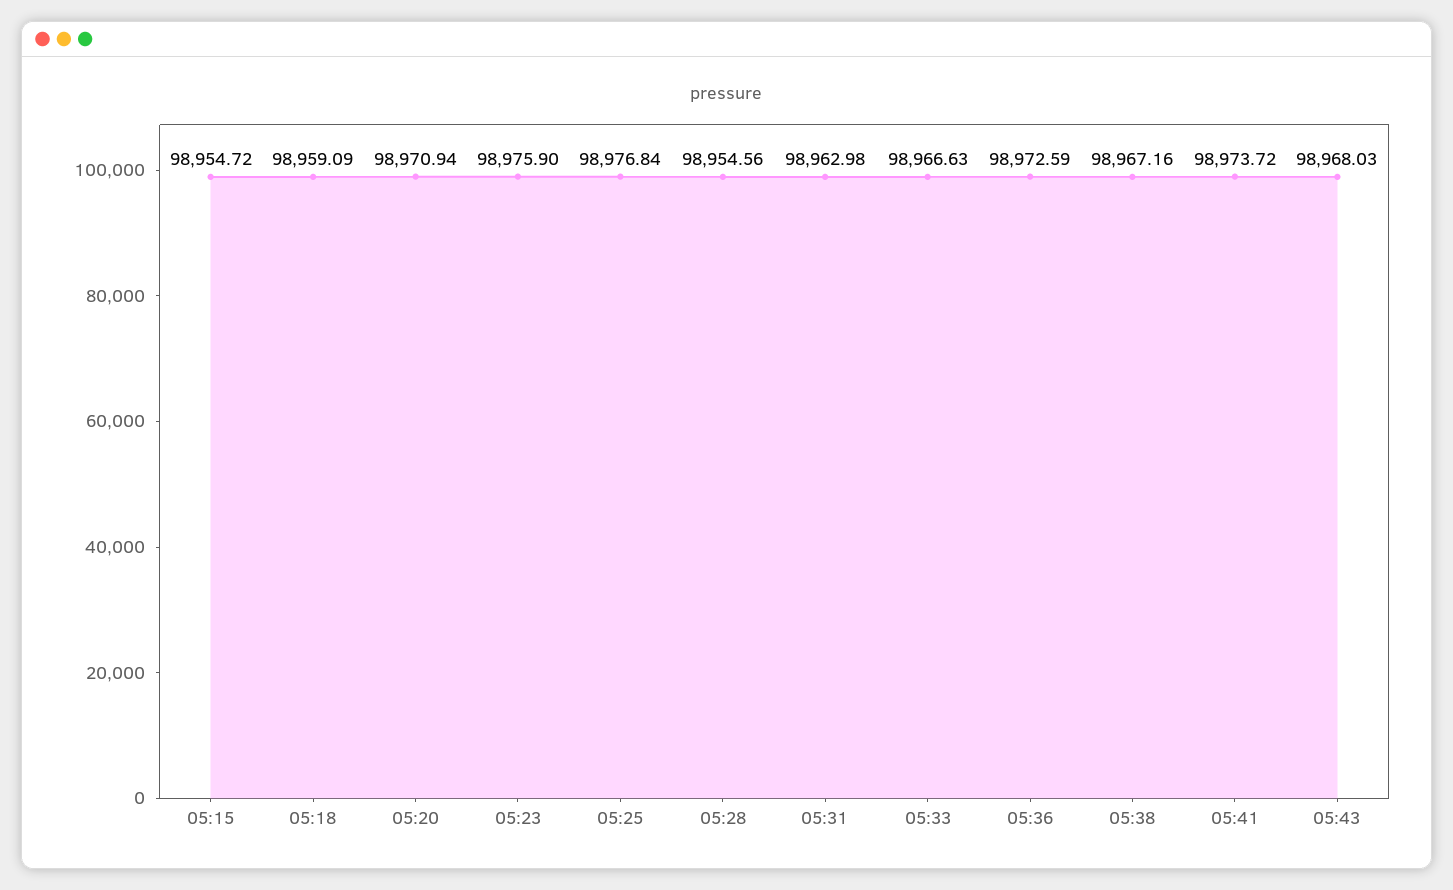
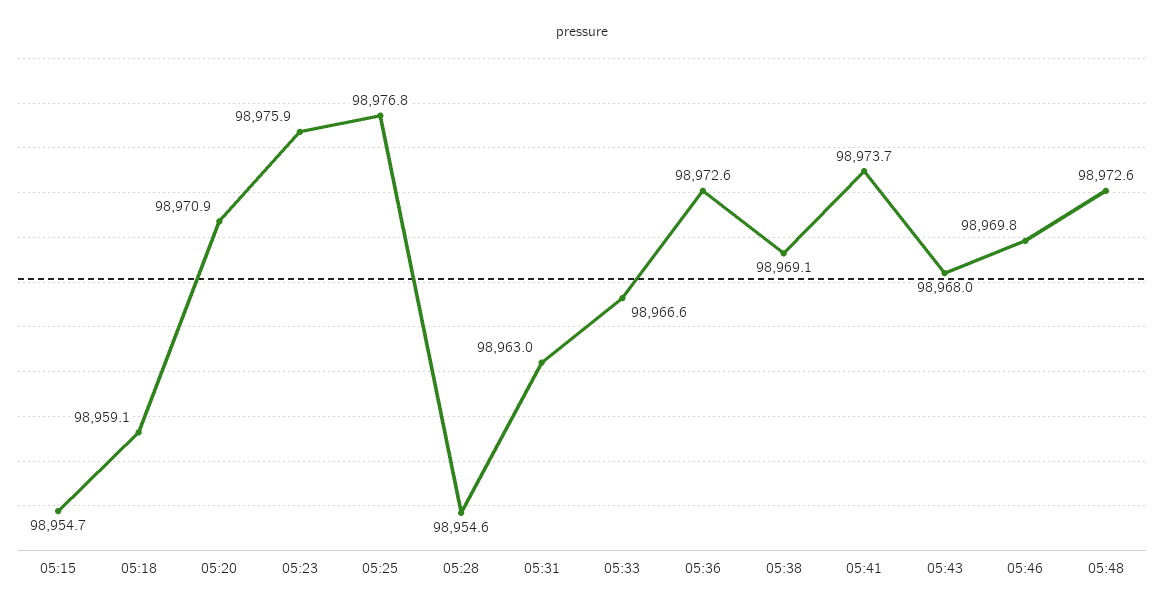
05:38: 98967.16 -> 98969.1
05:46: none -> 98969.8
05:48: none -> 98972.6

